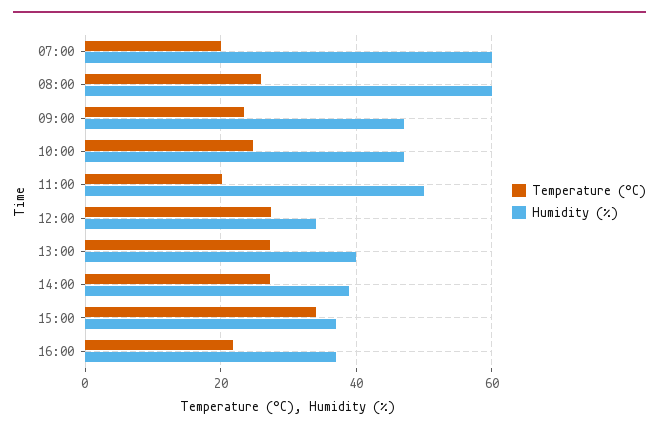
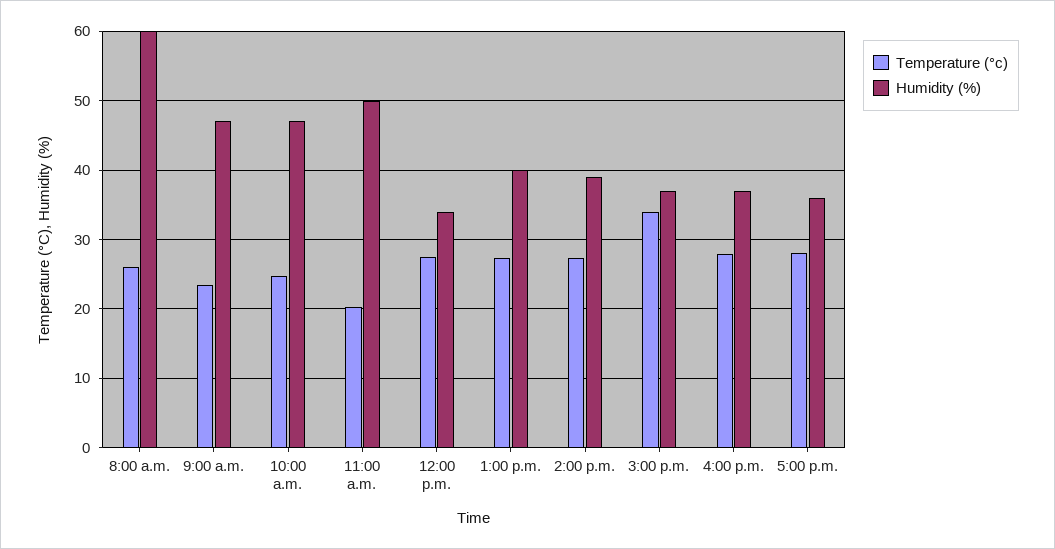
Temperature (°C), 07:00: 20 -> none
Humidity (%), 07:00: 60 -> none
Temperature (°C), 16:00: 22 -> 28
Temperature (°C), 5:00 p.m.: none -> 28
Humidity (%), 5:00 p.m.: none -> 36

